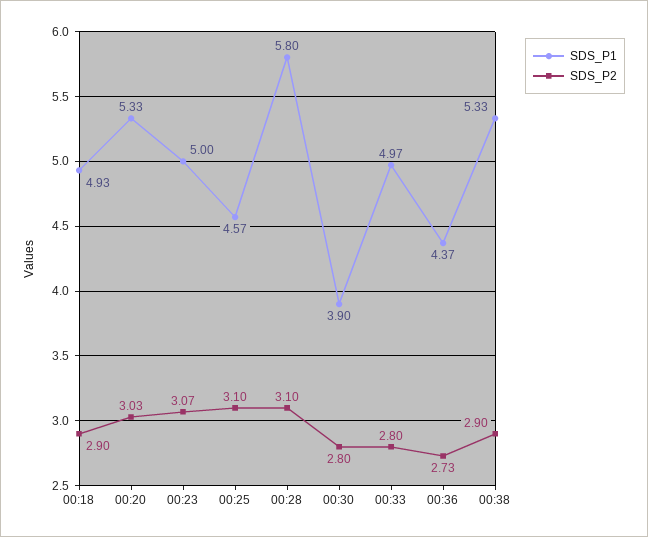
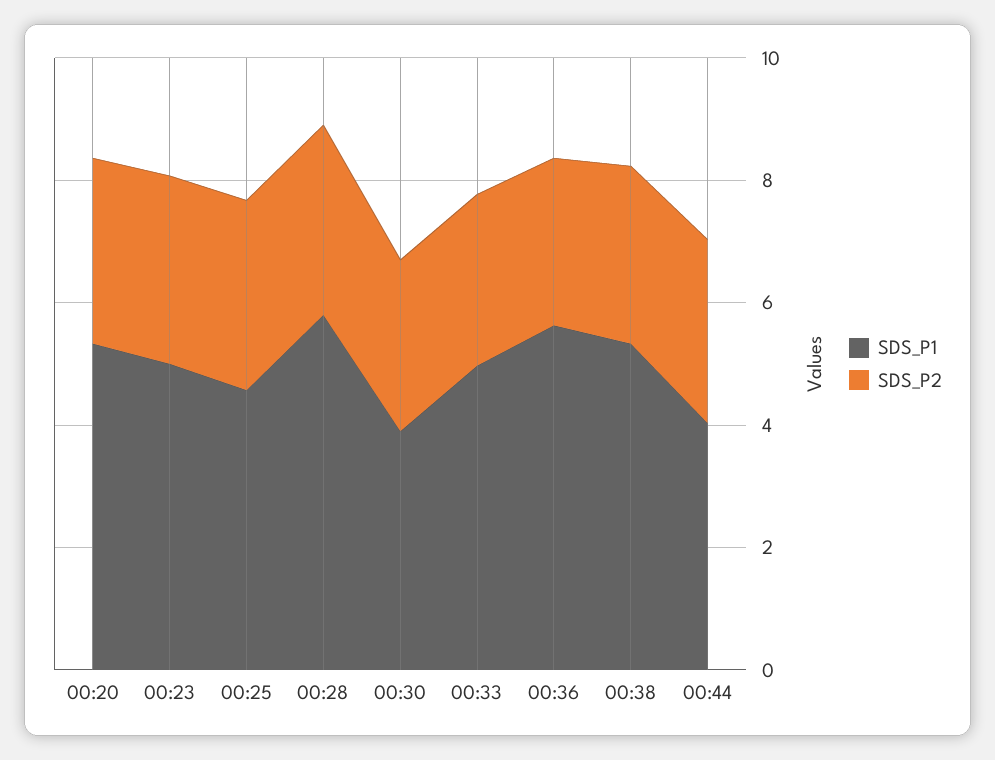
SDS_P1, 00:18: 4.93 -> none
SDS_P2, 00:18: 2.9 -> none
SDS_P1, 00:36: 4.37 -> 5.5
SDS_P1, 00:44: none -> 4
SDS_P2, 00:44: none -> 3

